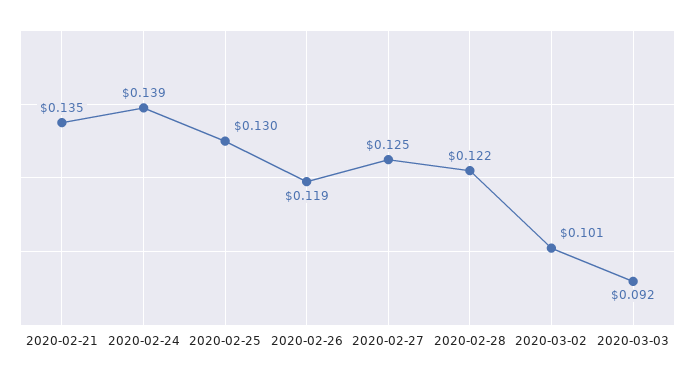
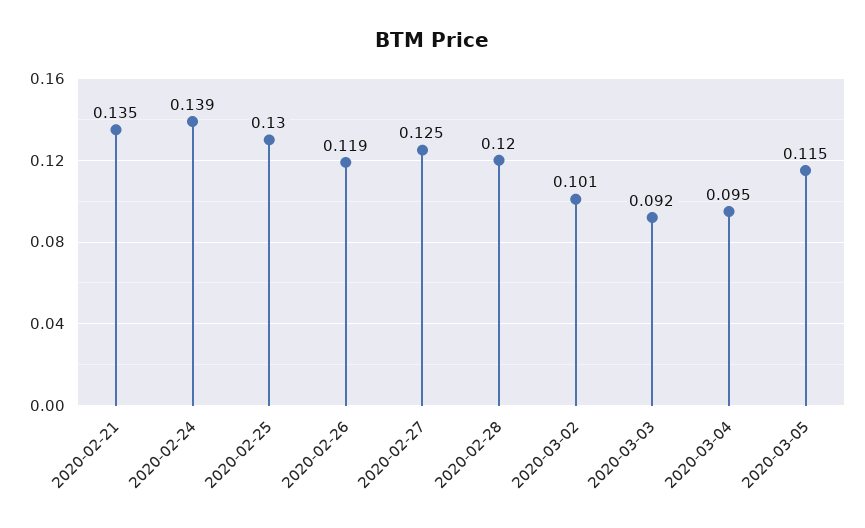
2020-02-28: 0.122 -> 0.12
2020-03-04: none -> 0.095
2020-03-05: none -> 0.115

